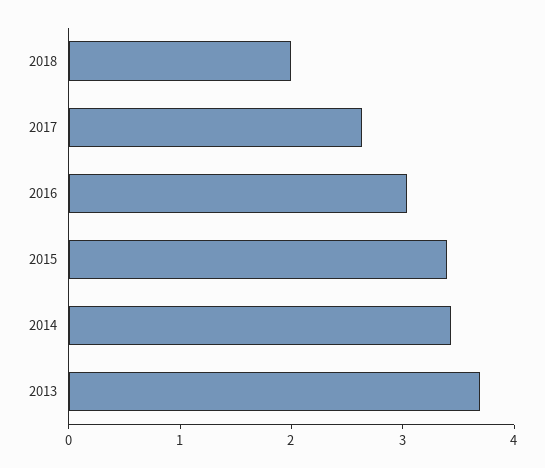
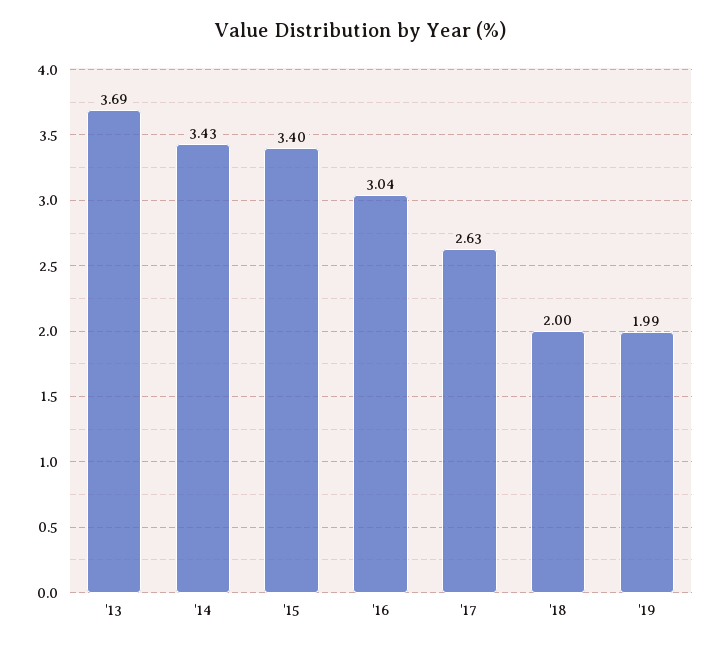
'19: none -> 1.99

